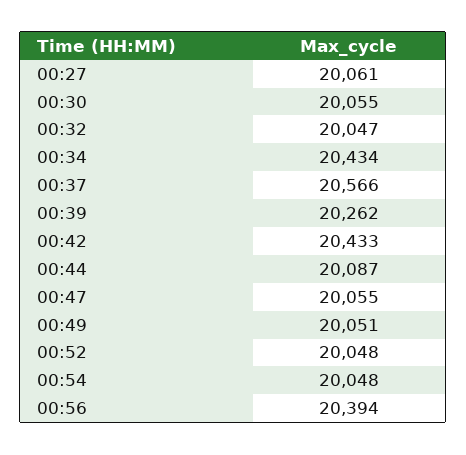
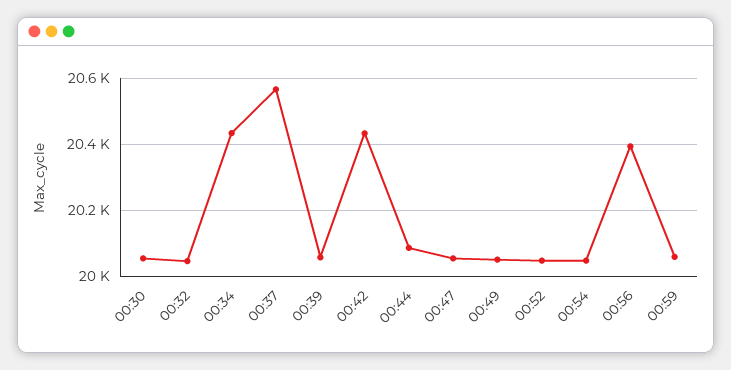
00:27: 20061 -> none
00:39: 20262 -> 20060
00:59: none -> 20060

